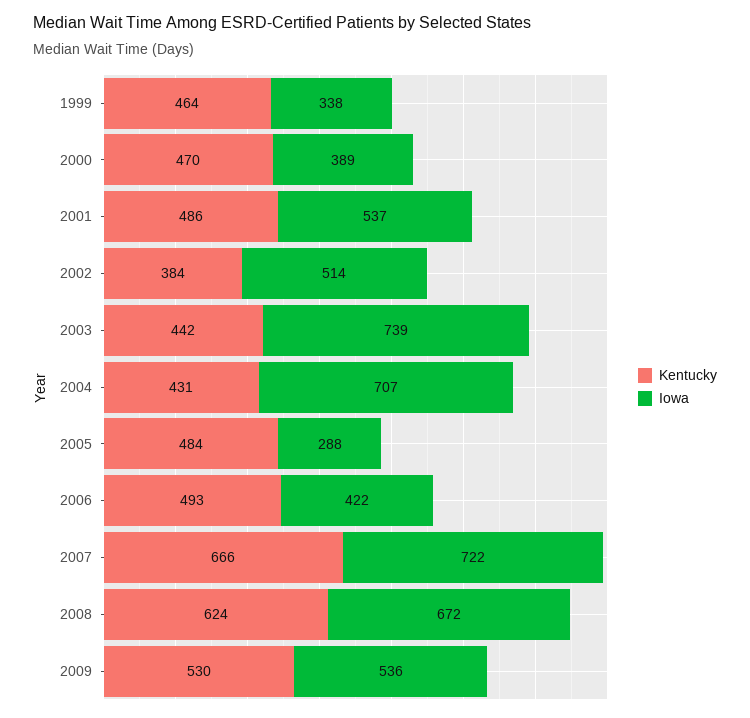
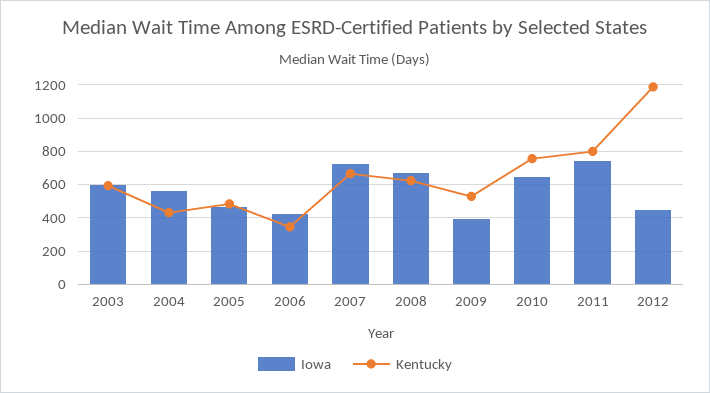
Kentucky, 1999: 464 -> none
Iowa, 1999: 338 -> none
Kentucky, 2000: 470 -> none
Iowa, 2000: 389 -> none
Kentucky, 2001: 486 -> none
Iowa, 2001: 537 -> none
Kentucky, 2002: 384 -> none
Iowa, 2002: 514 -> none
Kentucky, 2003: 442 -> 600
Iowa, 2003: 739 -> 600
Iowa, 2004: 707 -> 550
Iowa, 2005: 288 -> 450
Kentucky, 2006: 493 -> 350
Iowa, 2009: 536 -> 400
Iowa, 2010: none -> 650
Kentucky, 2010: none -> 750
Iowa, 2011: none -> 750
Kentucky, 2011: none -> 800
Iowa, 2012: none -> 450
Kentucky, 2012: none -> 1200

